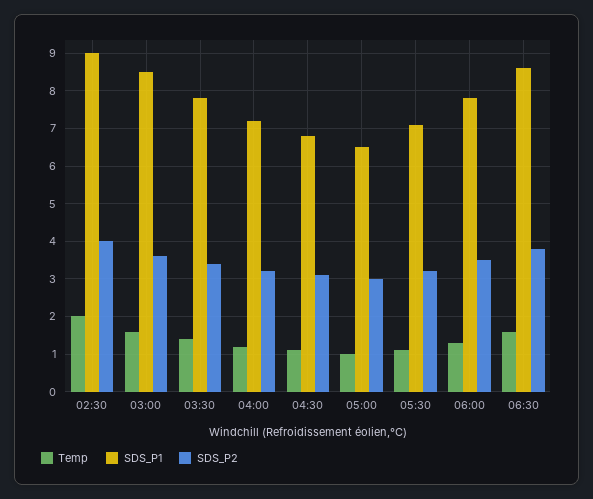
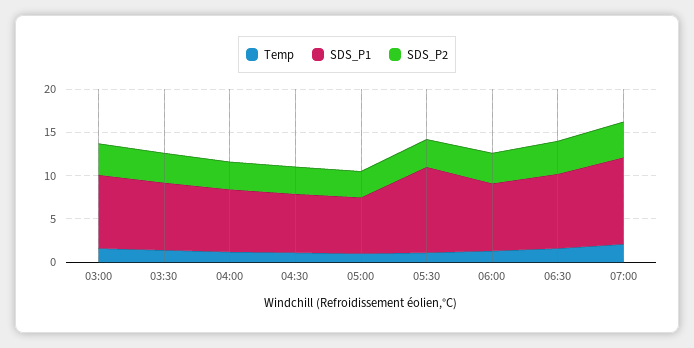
Temp, 02:30: 2 -> none
SDS_P1, 02:30: 9 -> none
SDS_P2, 02:30: 4 -> none
SDS_P1, 05:30: 7 -> 10
Temp, 07:00: none -> 2
SDS_P1, 07:00: none -> 10
SDS_P2, 07:00: none -> 4

